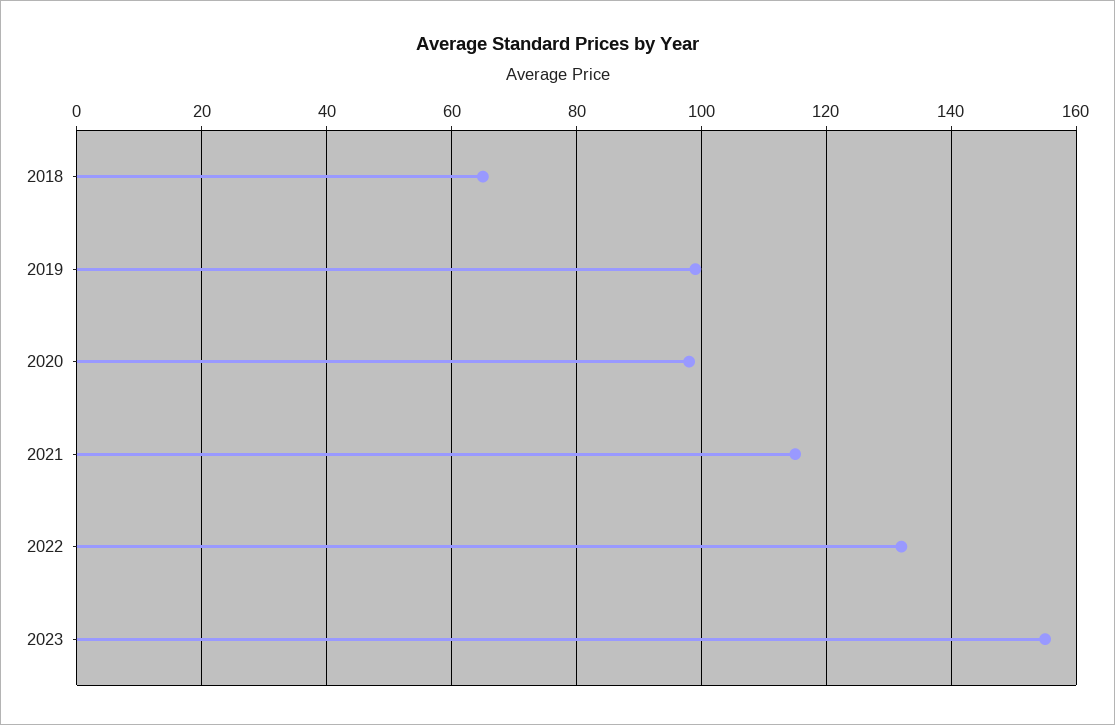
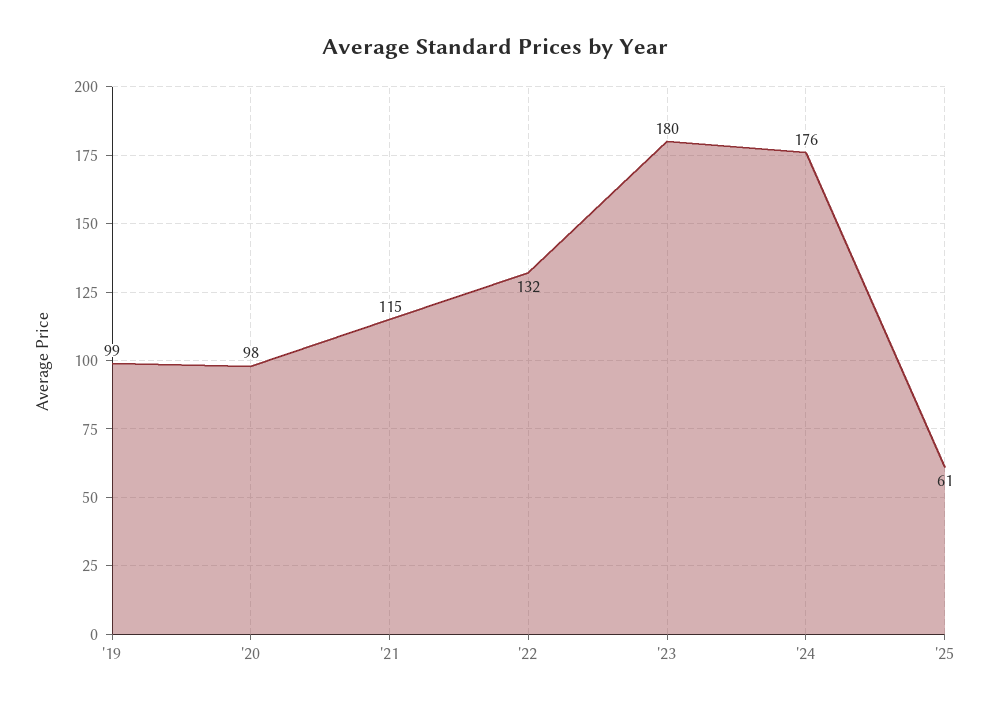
2018: 65 -> none
2023: 155 -> 180
'24: none -> 176
'25: none -> 61

